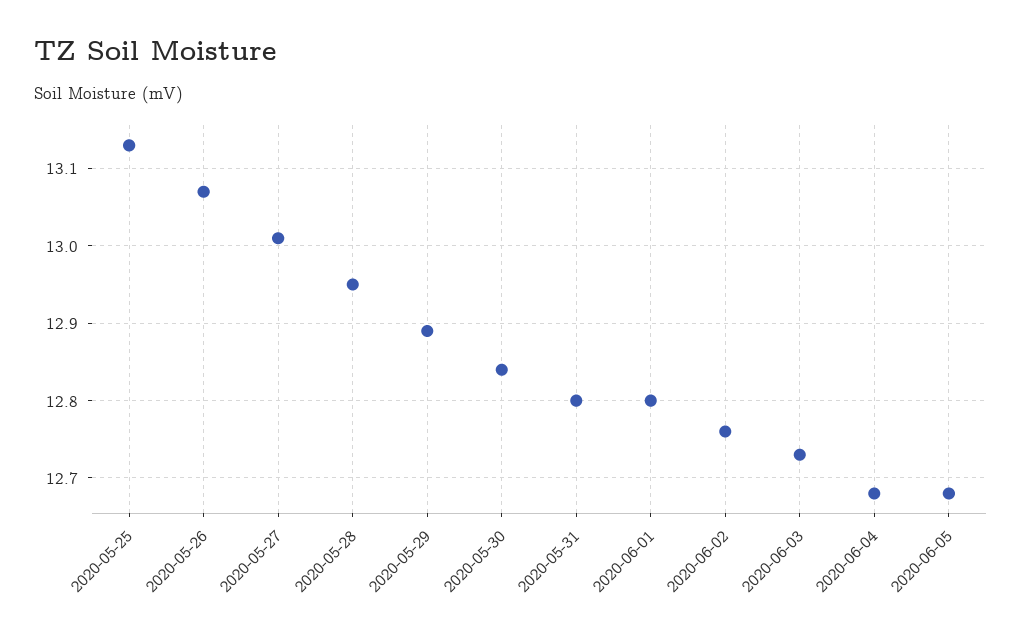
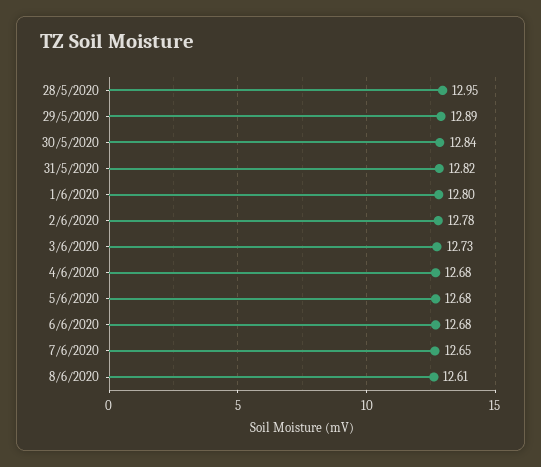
2020-05-25: 13.13 -> none
2020-05-26: 13.07 -> none
2020-05-27: 13.01 -> none
2020-05-31: 12.8 -> 12.82
2020-06-02: 12.76 -> 12.78
6/6/2020: none -> 12.68
7/6/2020: none -> 12.65
8/6/2020: none -> 12.61

